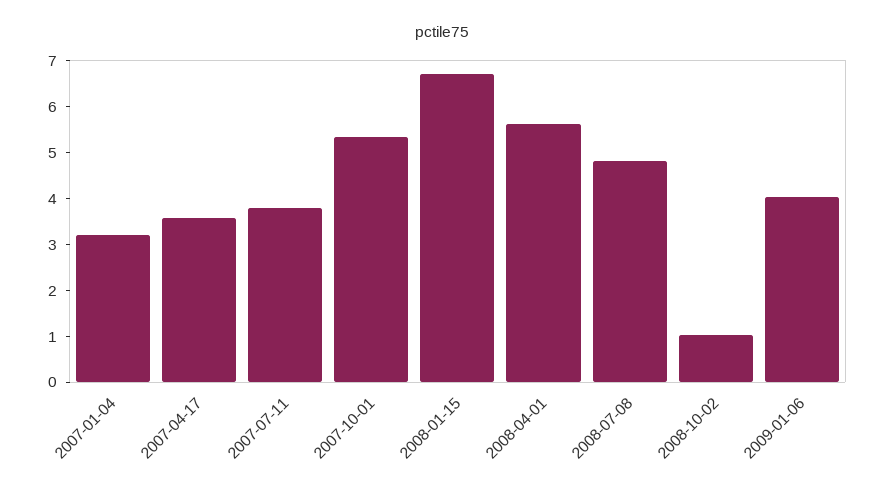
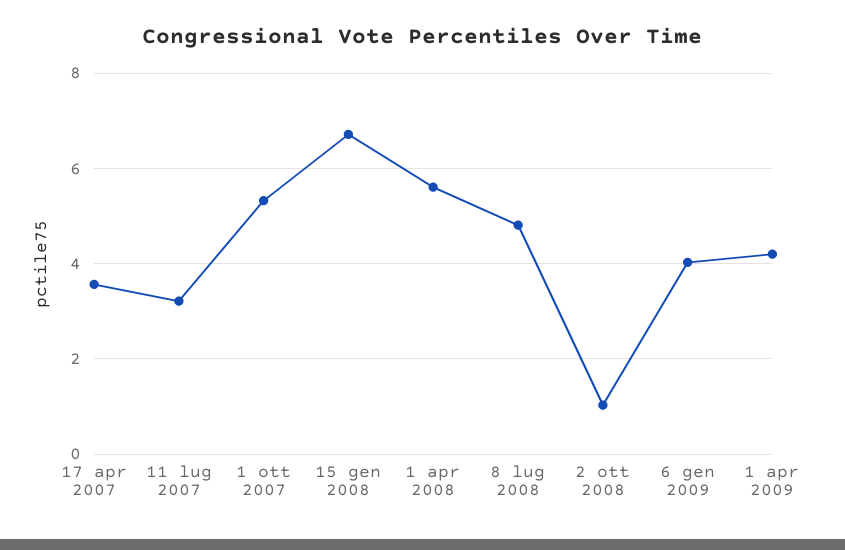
2007-01-04: 3.2 -> none
2007-07-11: 3.8 -> 3.2
1 apr 2009: none -> 4.2

